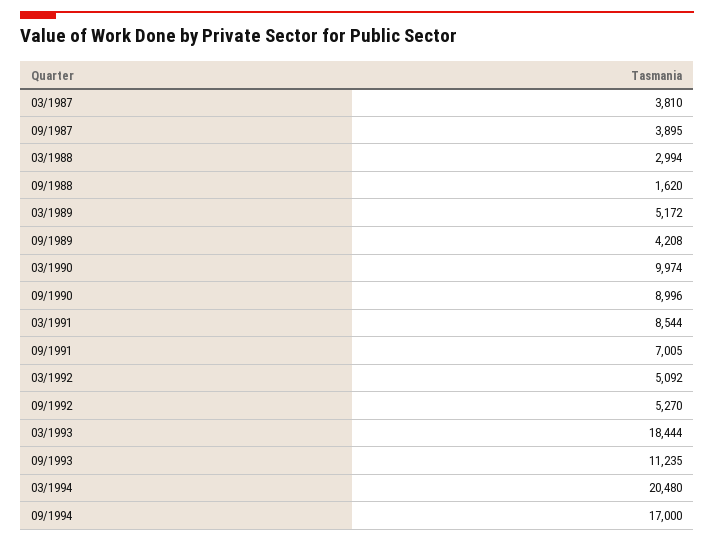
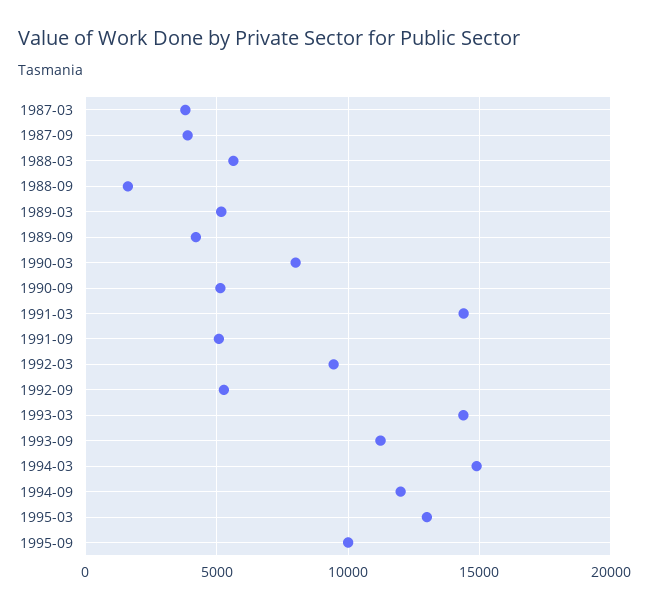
03/1988: 2994 -> 5500
03/1990: 9974 -> 8000
09/1990: 8996 -> 5000
03/1991: 8544 -> 14500
09/1991: 7005 -> 5000
03/1992: 5092 -> 9500
03/1993: 18444 -> 14500
03/1994: 20480 -> 15000
09/1994: 17000 -> 12000
1995-03: none -> 13000
1995-09: none -> 10000

